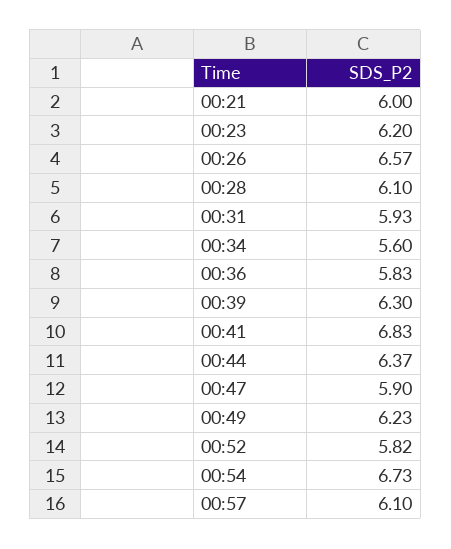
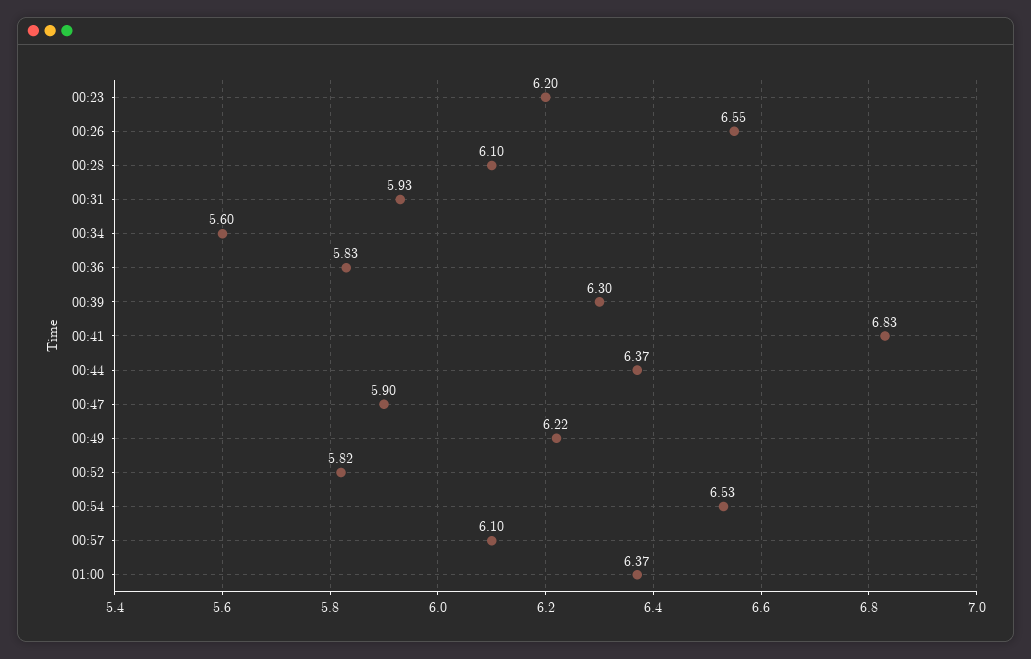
00:21: 6 -> none
00:26: 6.57 -> 6.55
00:49: 6.23 -> 6.22
00:54: 6.73 -> 6.53
01:00: none -> 6.37

